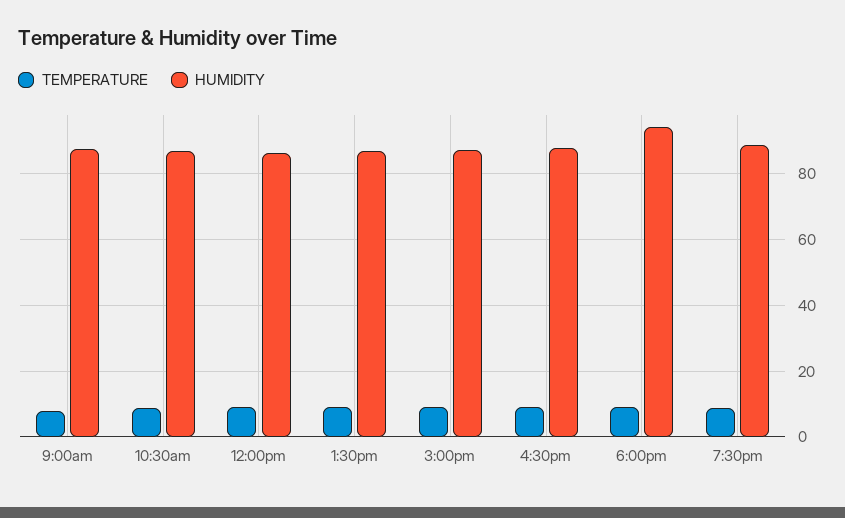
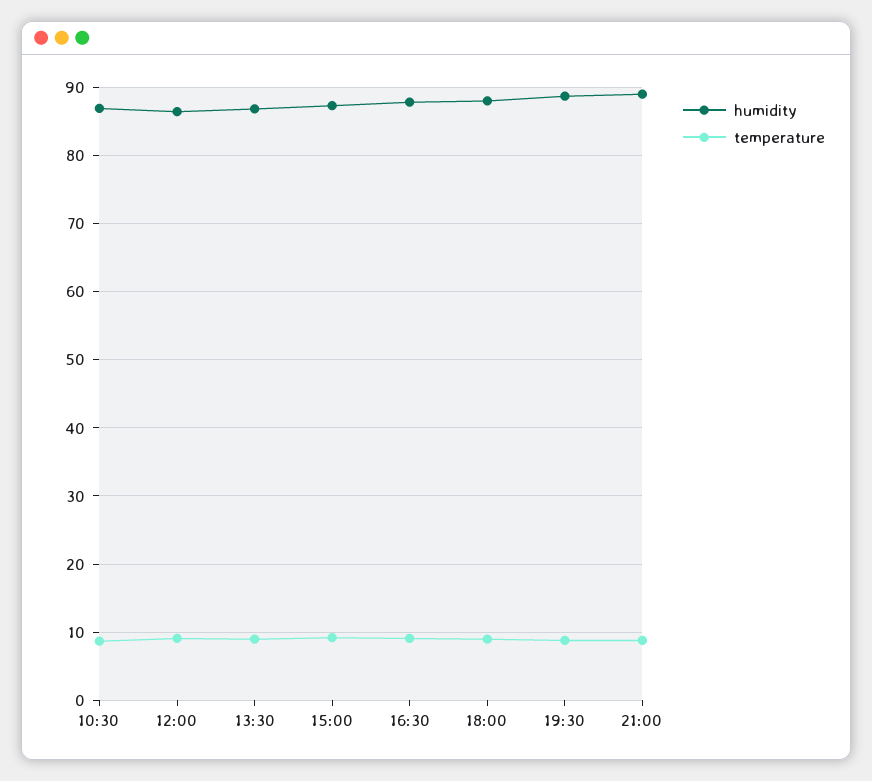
TEMPERATURE, 9:00am: 8 -> none
HUMIDITY, 9:00am: 88 -> none
HUMIDITY, 6:00pm: 94 -> 88
HUMIDITY, 21:00: none -> 89
TEMPERATURE, 21:00: none -> 9

